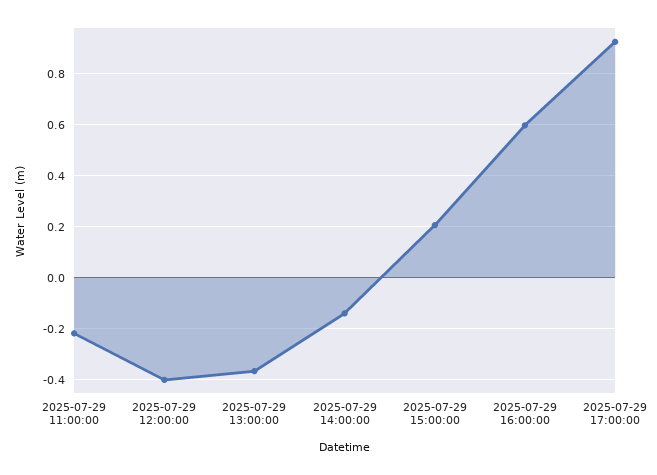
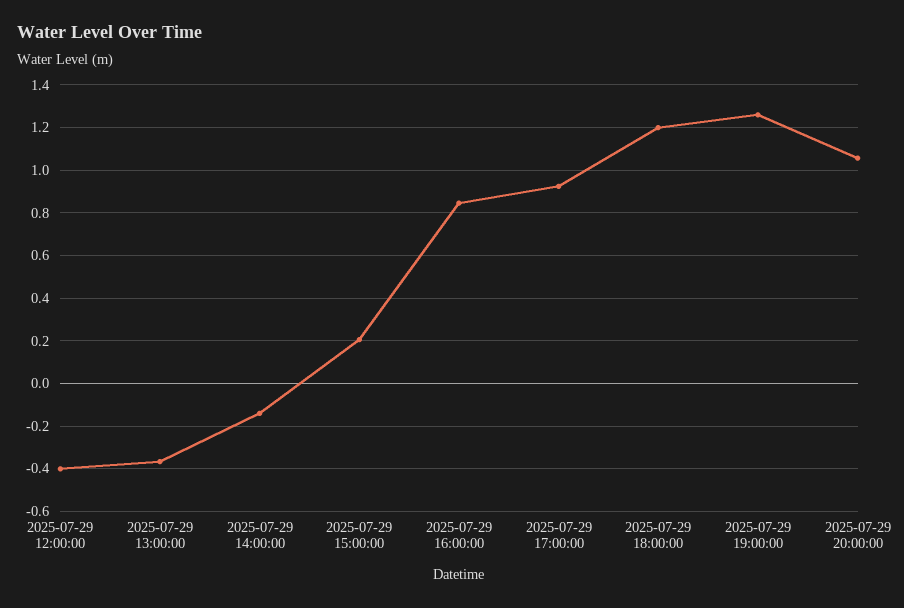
2025-07-29 11:00:00: -0.225 -> none
2025-07-29 16:00:00: 0.6 -> 0.85
2025-07-29 18:00:00: none -> 1.2
2025-07-29 19:00:00: none -> 1.25
2025-07-29 20:00:00: none -> 1.05

